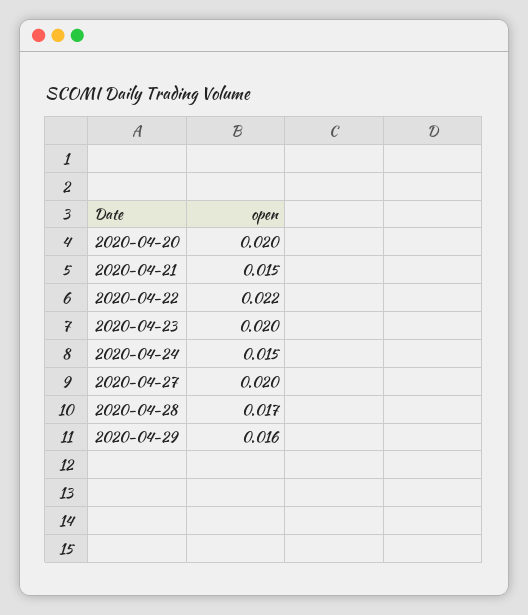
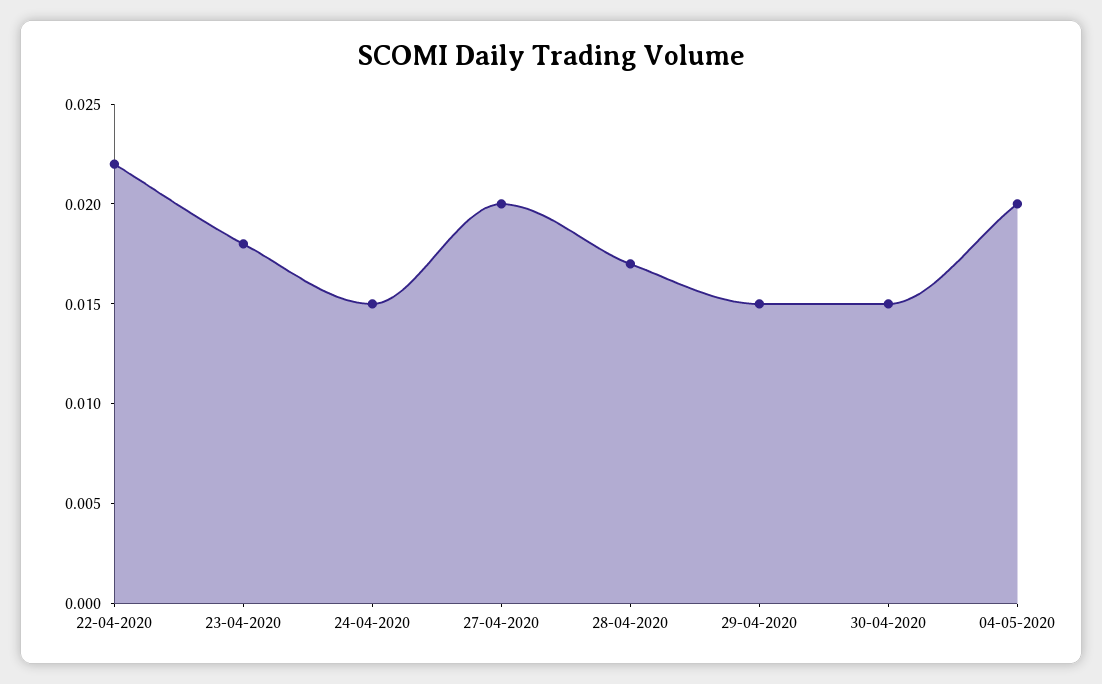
2020-04-20: 0.02 -> none
2020-04-21: 0.015 -> none
2020-04-23: 0.02 -> 0.018
2020-04-29: 0.016 -> 0.015
30-04-2020: none -> 0.015
04-05-2020: none -> 0.02

